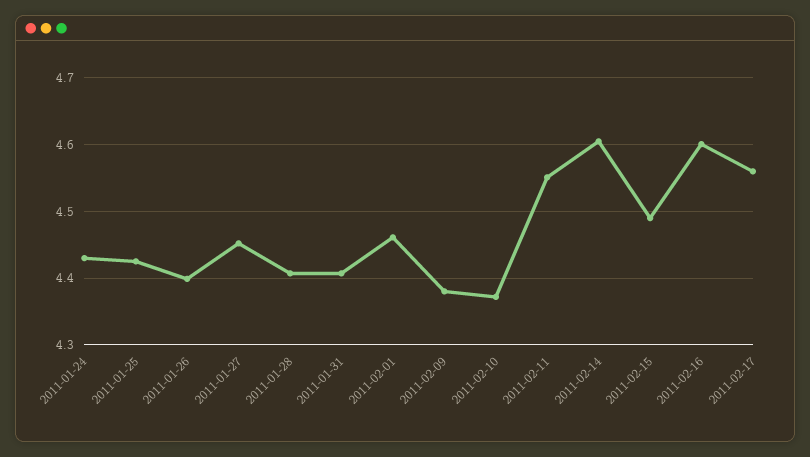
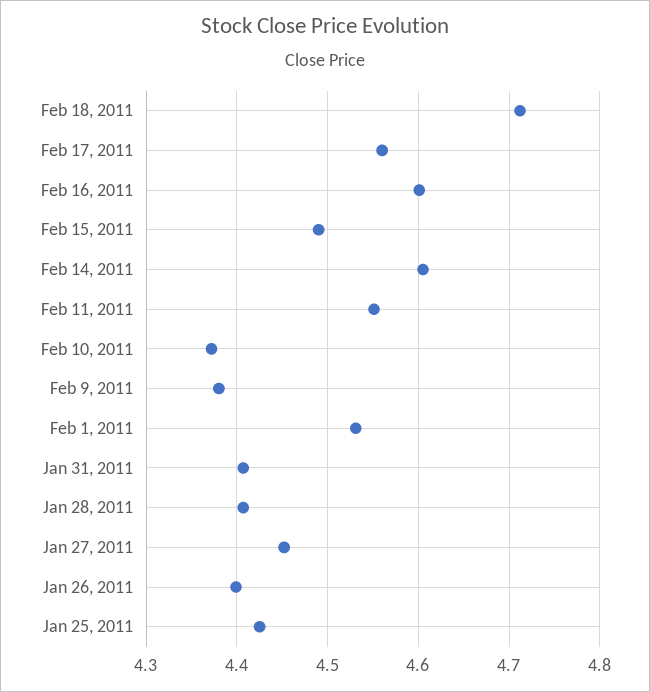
2011-01-24: 4.43 -> none
2011-02-01: 4.46 -> 4.53
Feb 18, 2011: none -> 4.71

